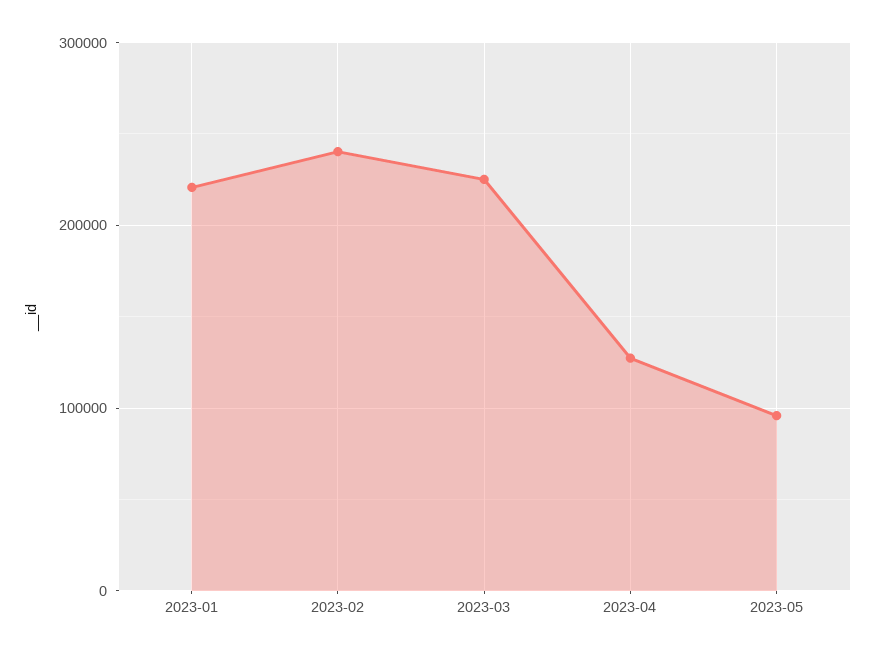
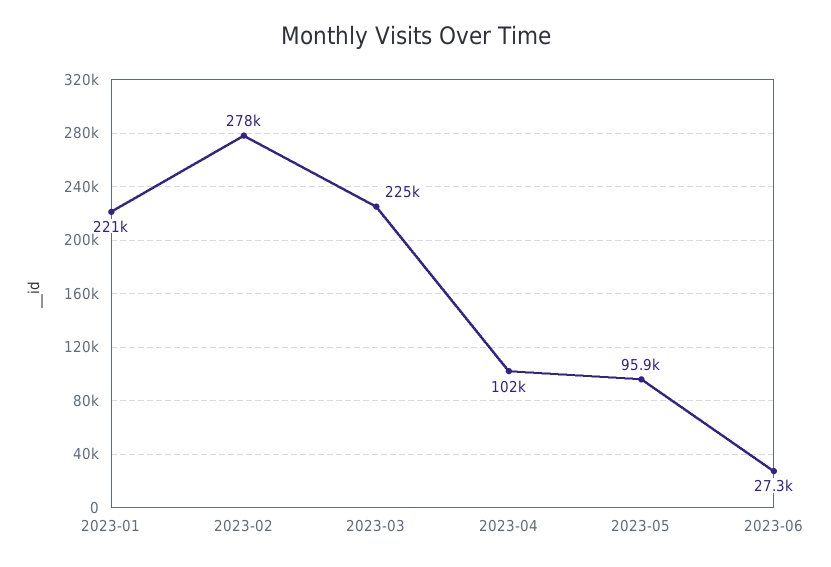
2023-02: 240000 -> 278000
2023-04: 130000 -> 102000
2023-06: none -> 27300

